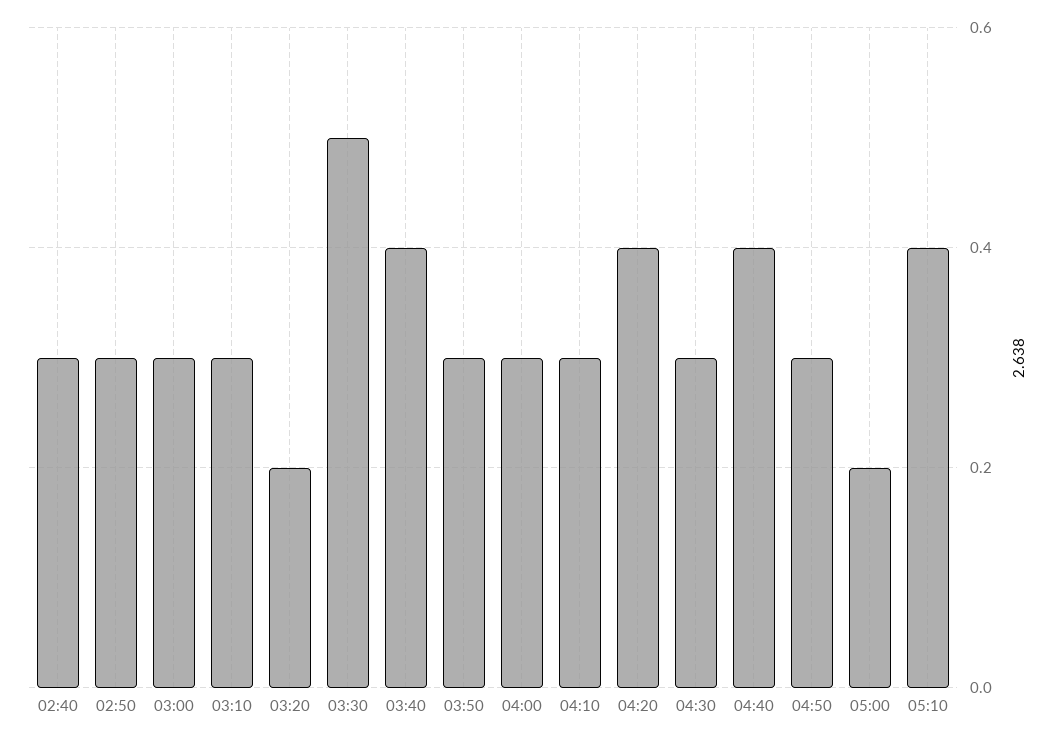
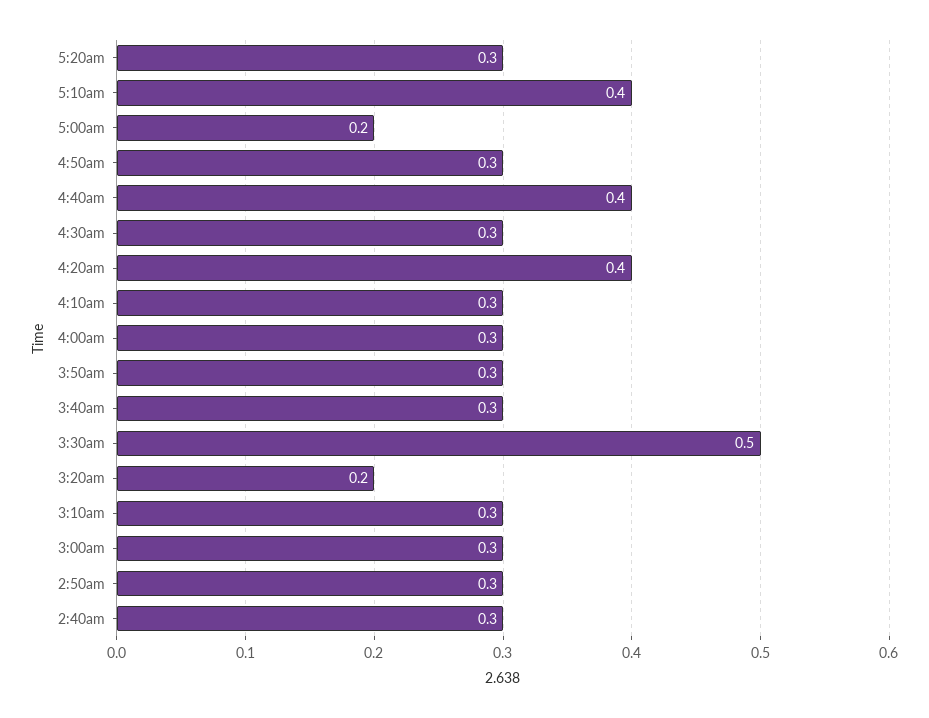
03:40: 0.4 -> 0.3
5:20am: none -> 0.3

